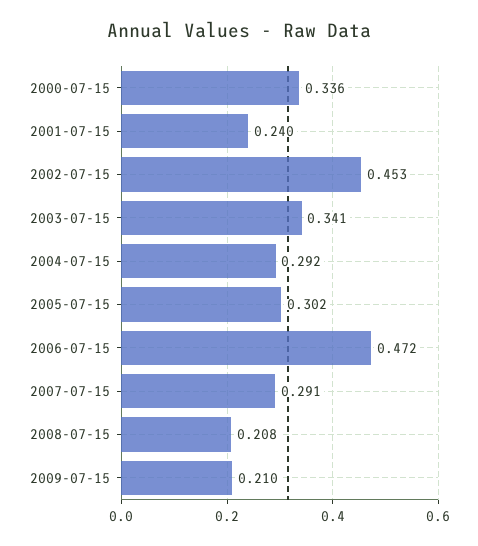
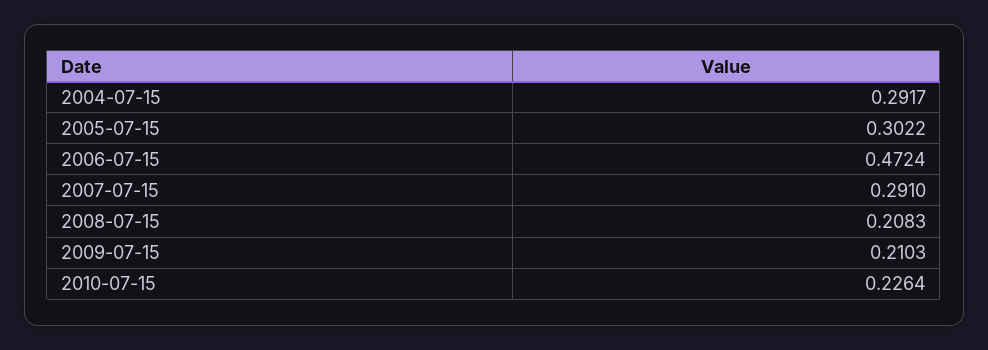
2000-07-15: 0.336 -> none
2001-07-15: 0.24 -> none
2002-07-15: 0.453 -> none
2003-07-15: 0.341 -> none
2010-07-15: none -> 0.2264

